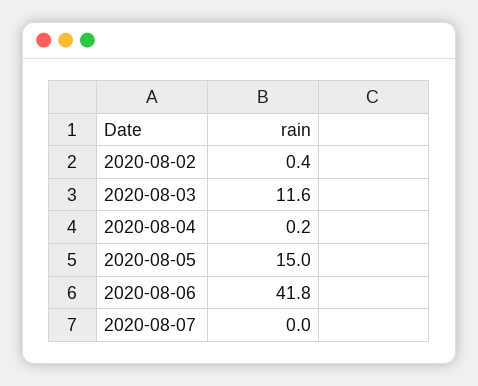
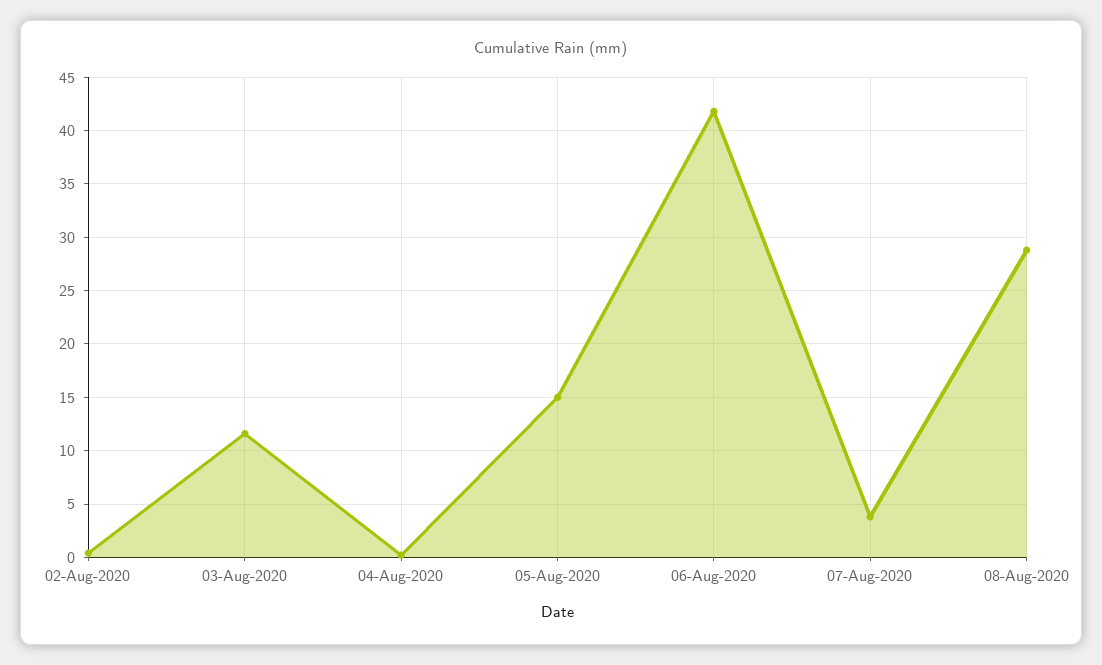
2020-08-07: 0 -> 4
08-Aug-2020: none -> 29

